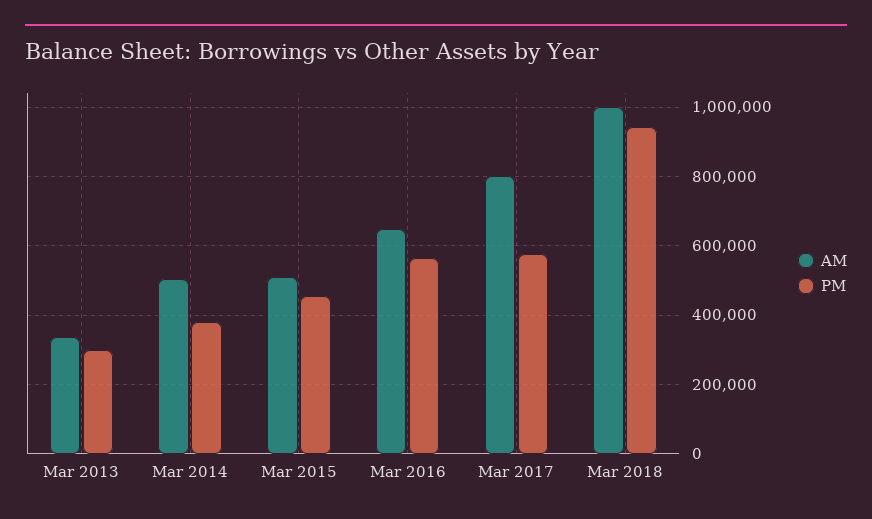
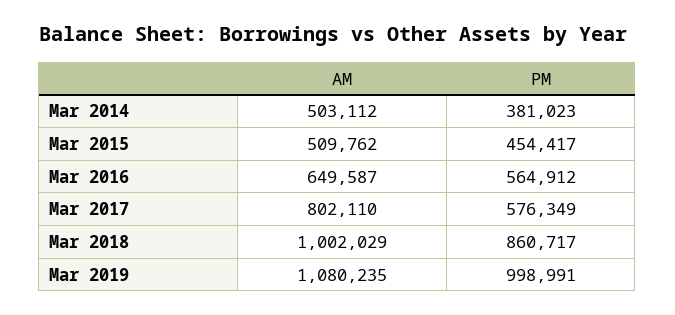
AM, Mar 2013: 340000 -> none
PM, Mar 2013: 300000 -> none
PM, Mar 2018: 940000 -> 860717
AM, Mar 2019: none -> 1080235
PM, Mar 2019: none -> 998991

